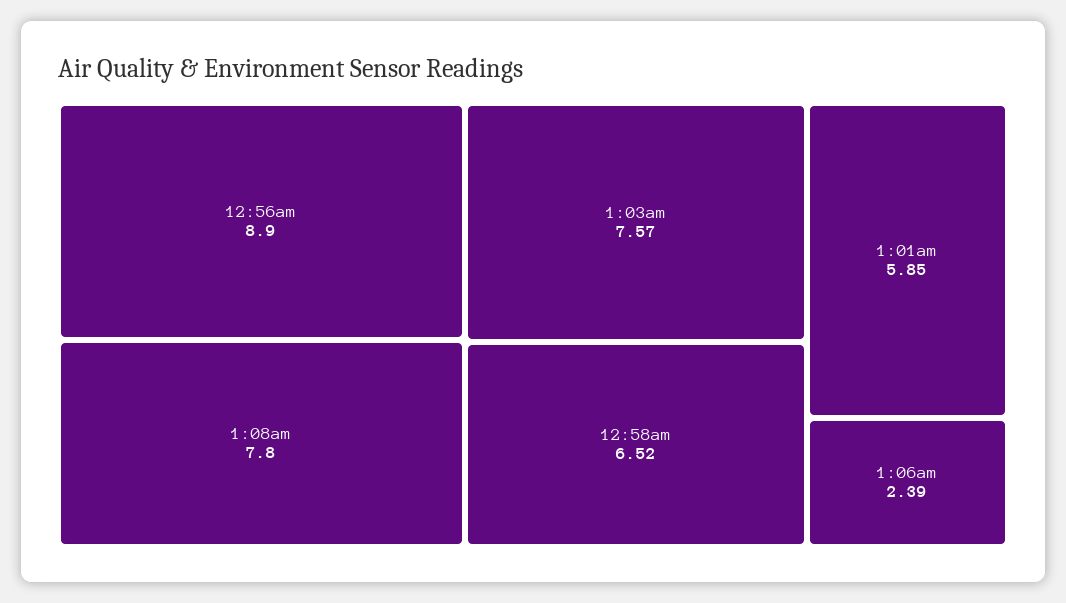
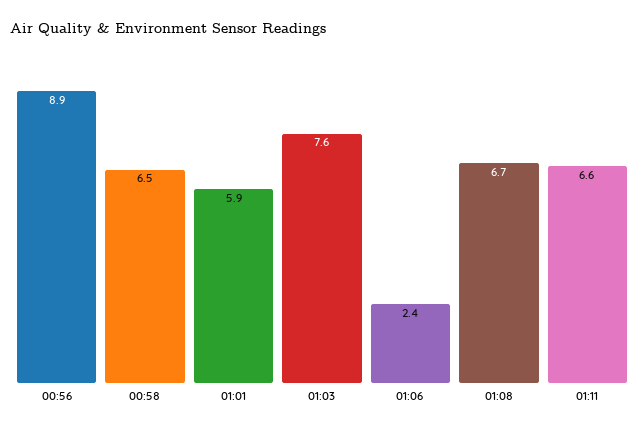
1:08am: 7.8 -> 6.7
01:11: none -> 6.6

